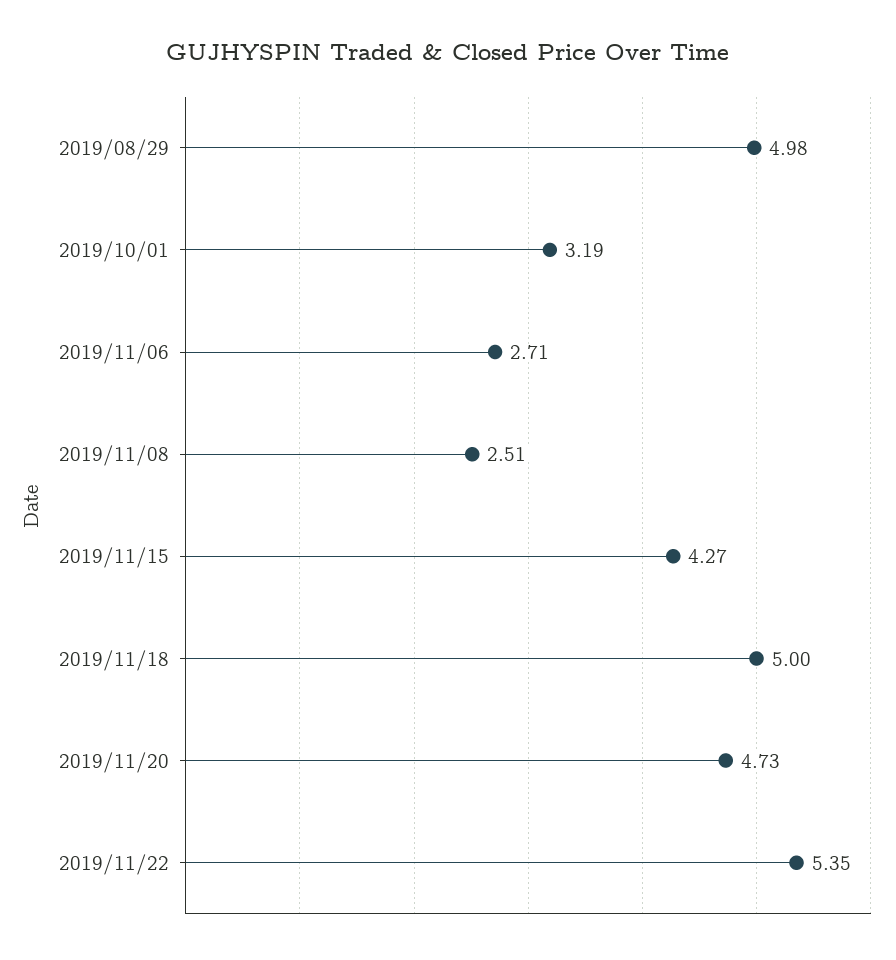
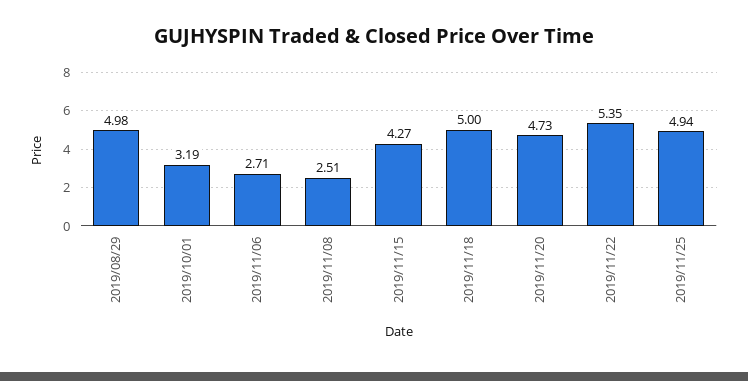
2019/11/25: none -> 4.94

